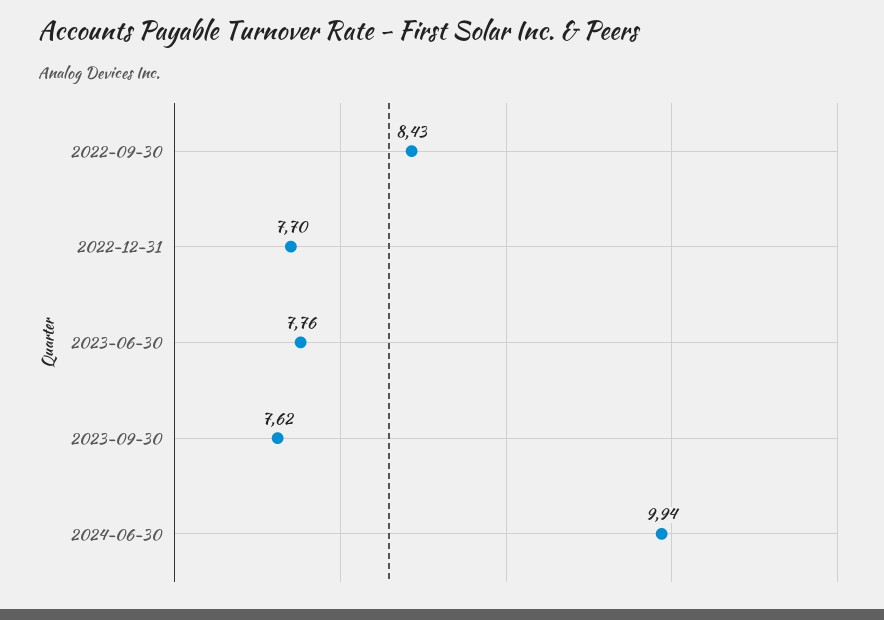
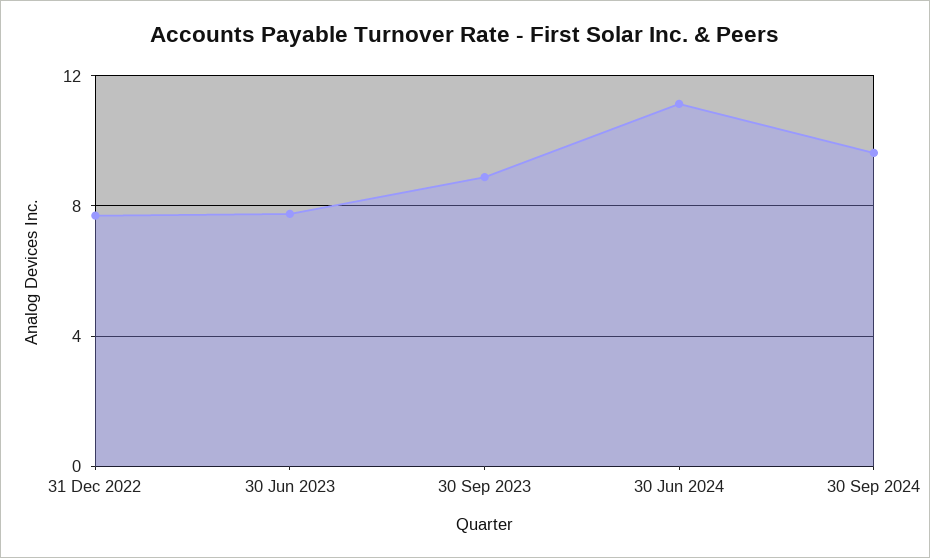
2022-09-30: 8.43 -> none
2023-09-30: 7.62 -> 9
2024-06-30: 9.94 -> 11
30 Sep 2024: none -> 9.5

